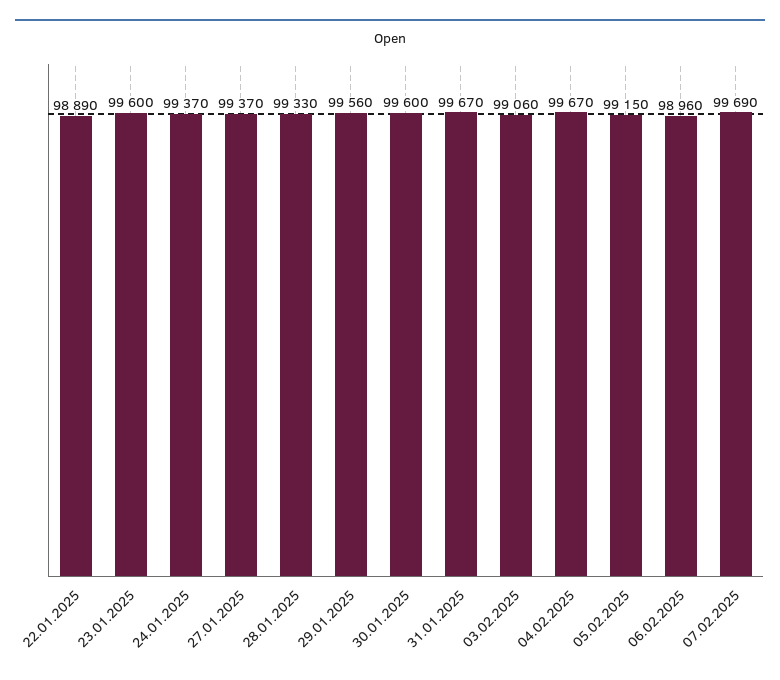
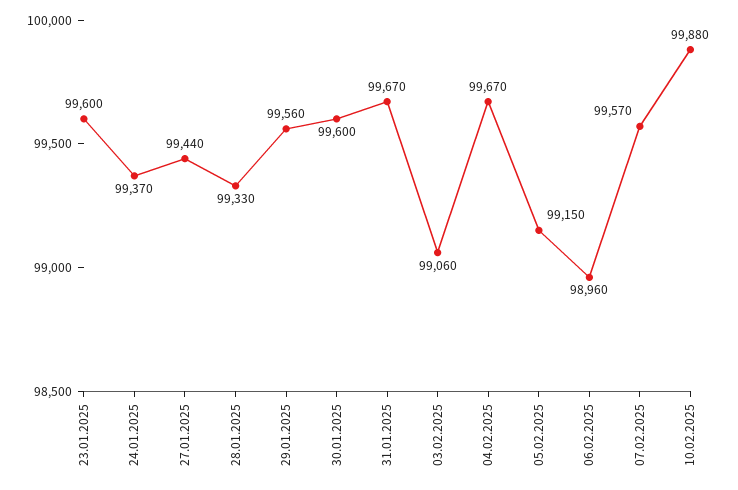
22.01.2025: 98890 -> none
27.01.2025: 99370 -> 99440
07.02.2025: 99690 -> 99570
10.02.2025: none -> 99880

